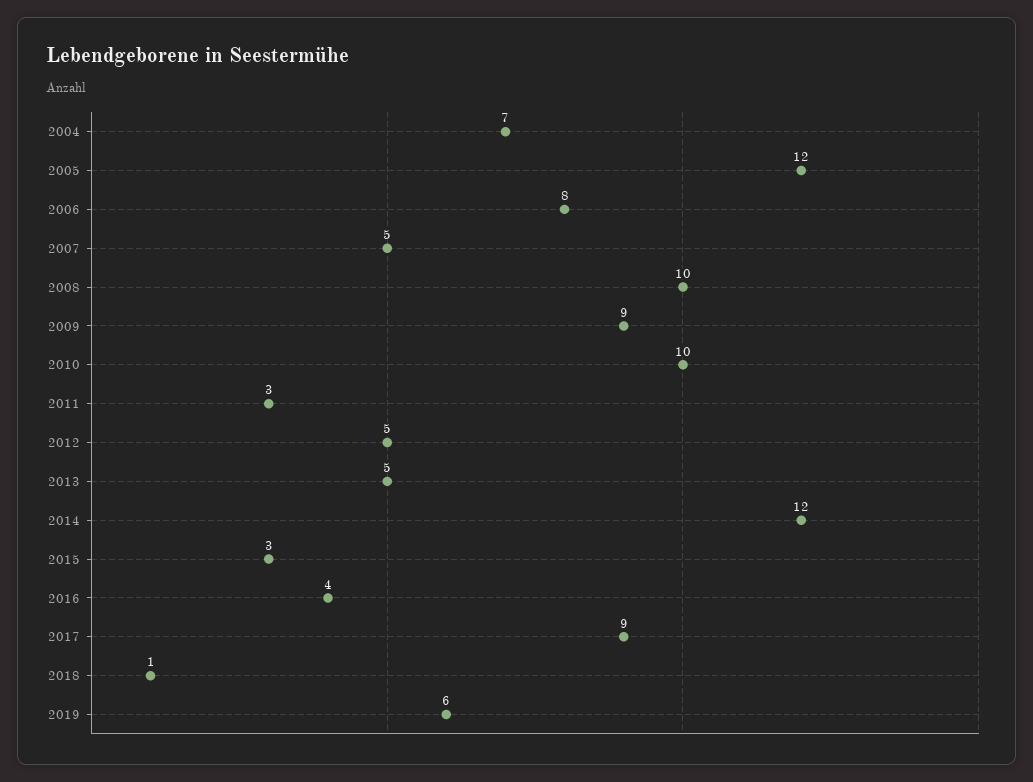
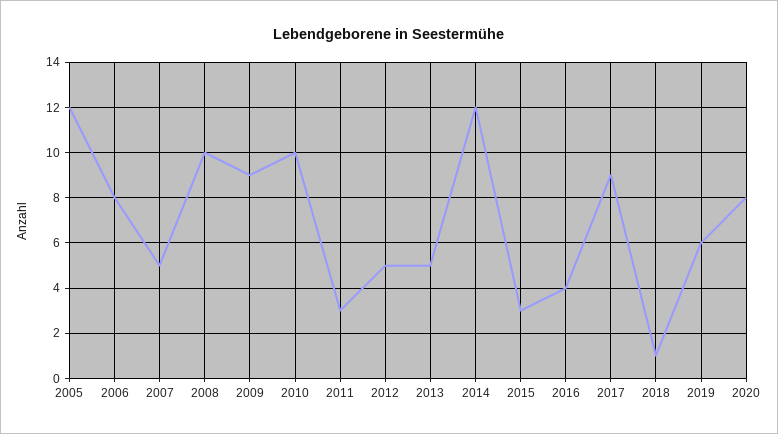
2004: 7 -> none
2020: none -> 8

